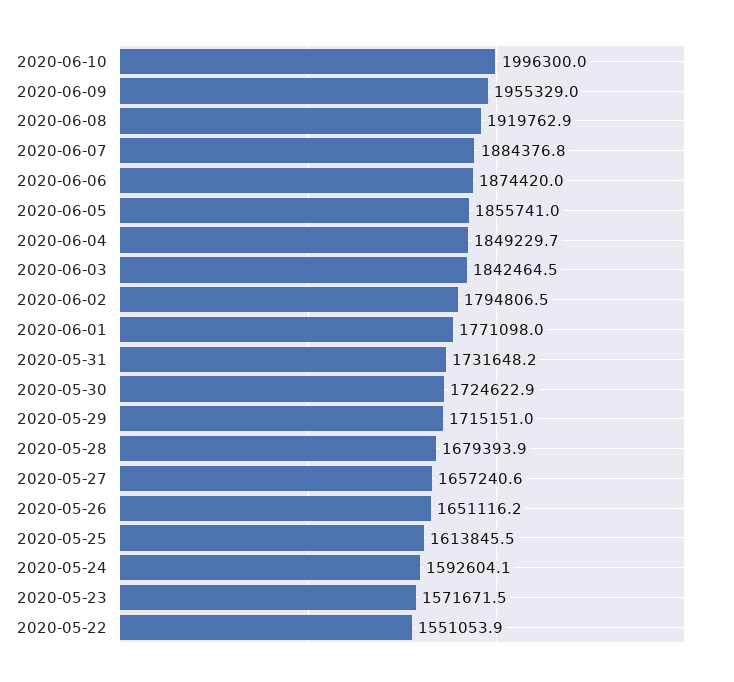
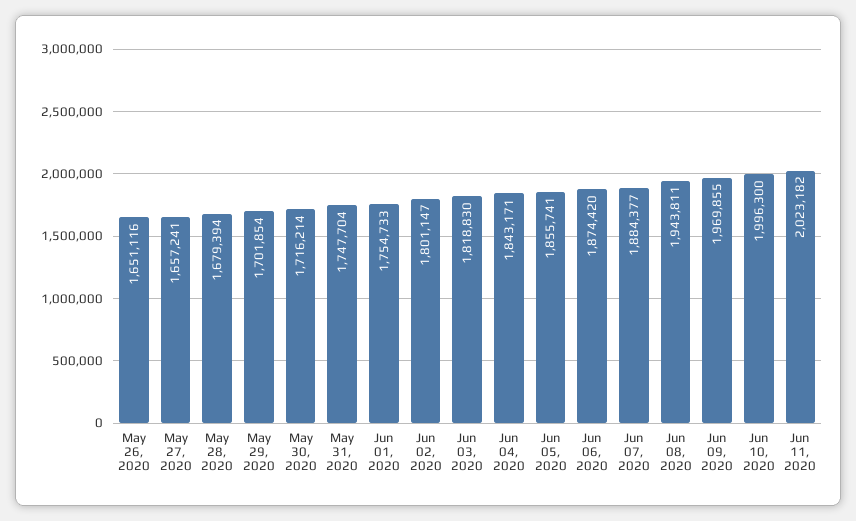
2020-06-09: 1955329 -> 1969855
2020-06-08: 1919762.9 -> 1943811
2020-06-04: 1849229.7 -> 1843171
2020-06-03: 1842464.5 -> 1818830
2020-06-02: 1794806.5 -> 1801147
2020-06-01: 1771098 -> 1754733
2020-05-31: 1731648.2 -> 1747704
2020-05-30: 1724622.9 -> 1716214
2020-05-29: 1715151 -> 1701854
2020-05-25: 1613845.5 -> none
2020-05-24: 1592604.1 -> none
2020-05-23: 1571671.5 -> none
2020-05-22: 1551053.9 -> none
Jun 11, 2020: none -> 2023182

